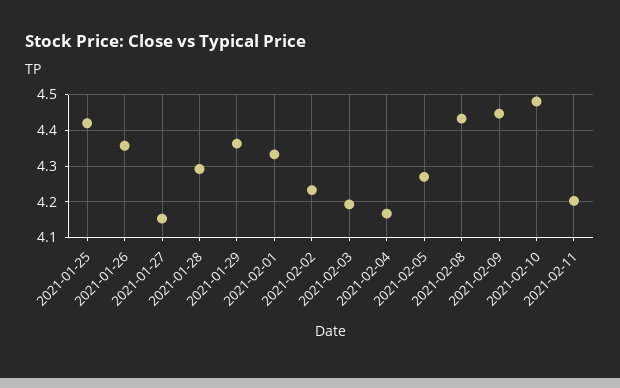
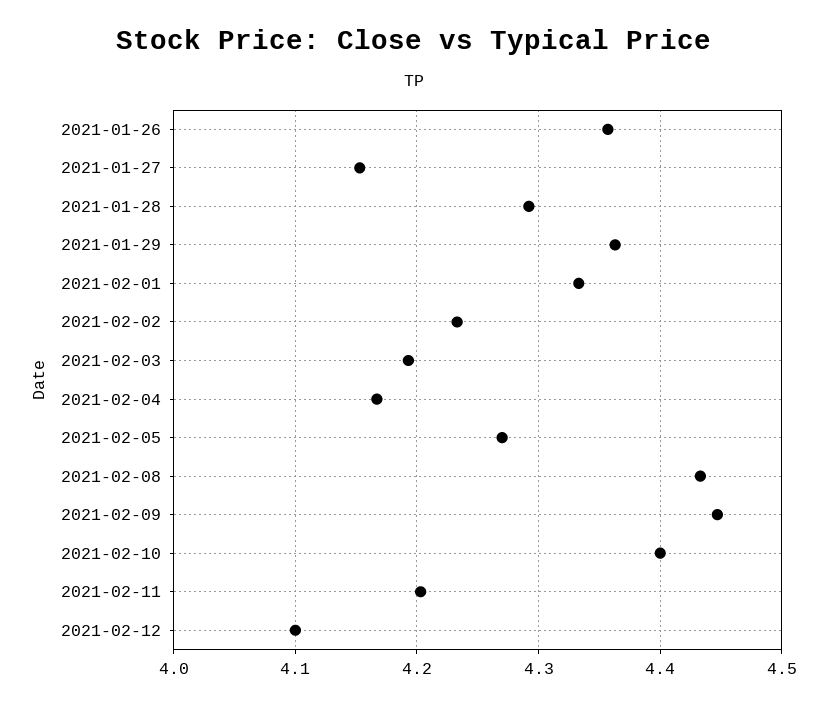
2021-01-25: 4.42 -> none
2021-02-10: 4.48 -> 4.4
2021-02-12: none -> 4.1

